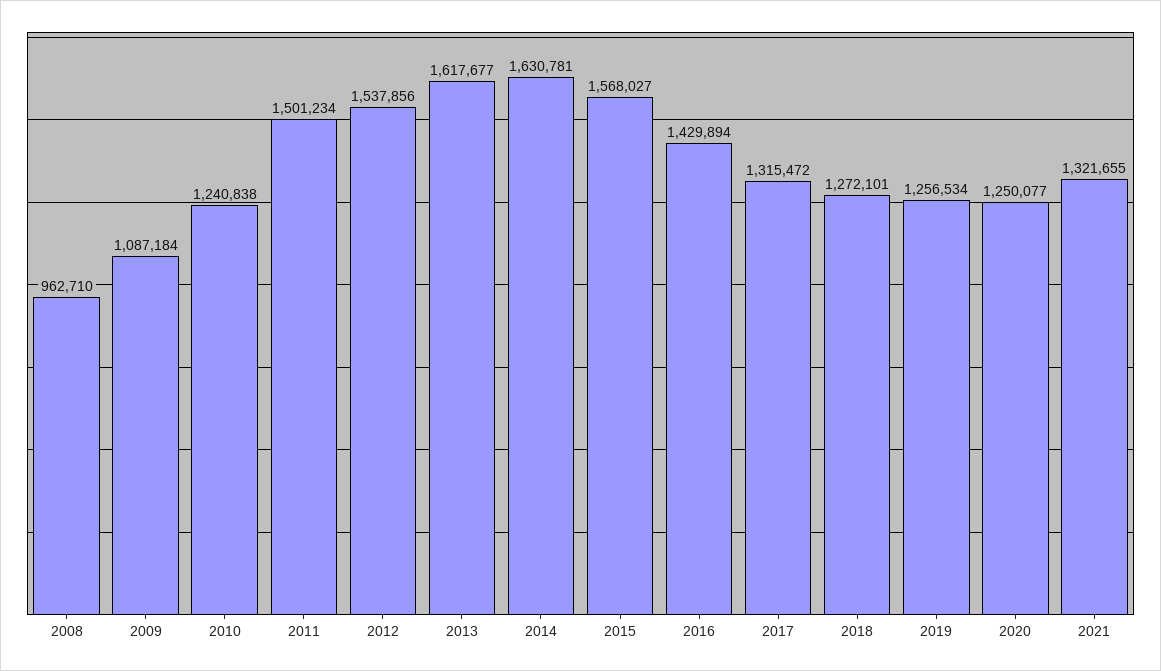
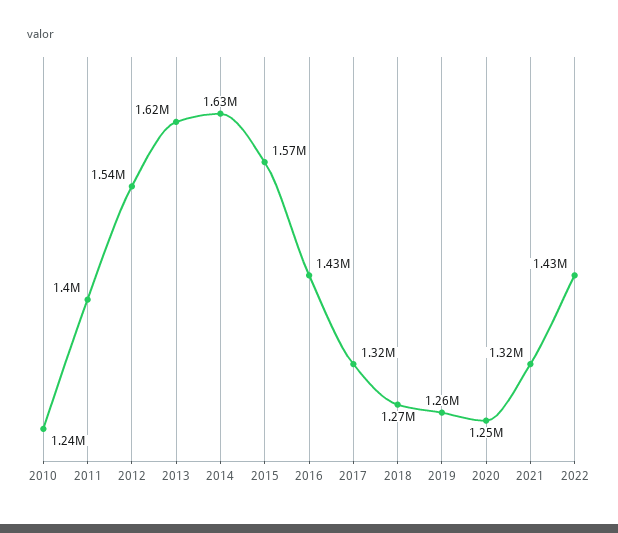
2008: 962710 -> none
2009: 1087184 -> none
2011: 1501234 -> 1400000
2022: none -> 1430000

